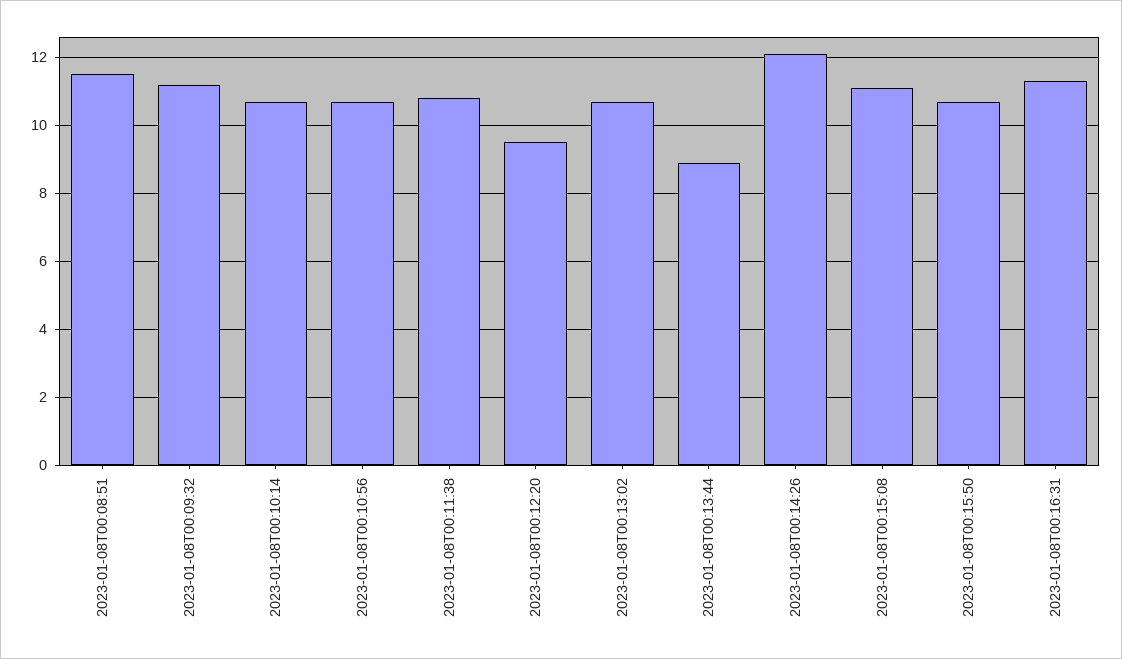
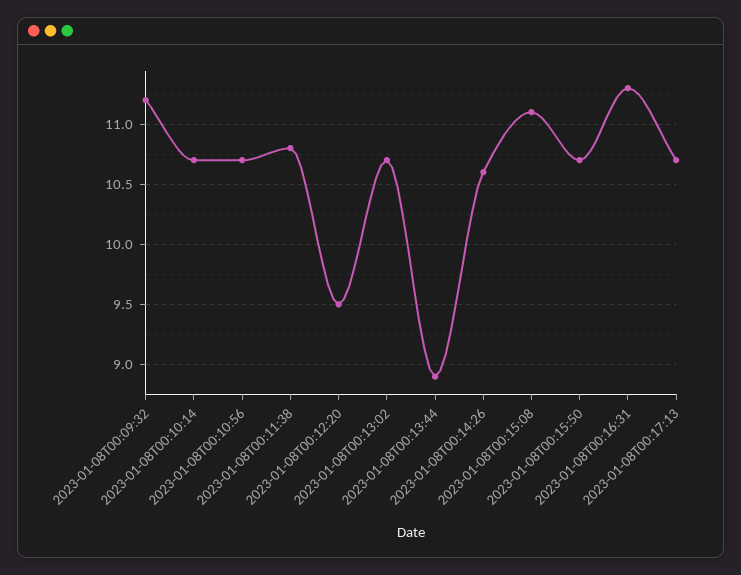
2023-01-08T00:08:51: 11.5 -> none
2023-01-08T00:14:26: 12 -> 10.6
2023-01-08T00:17:13: none -> 10.7

